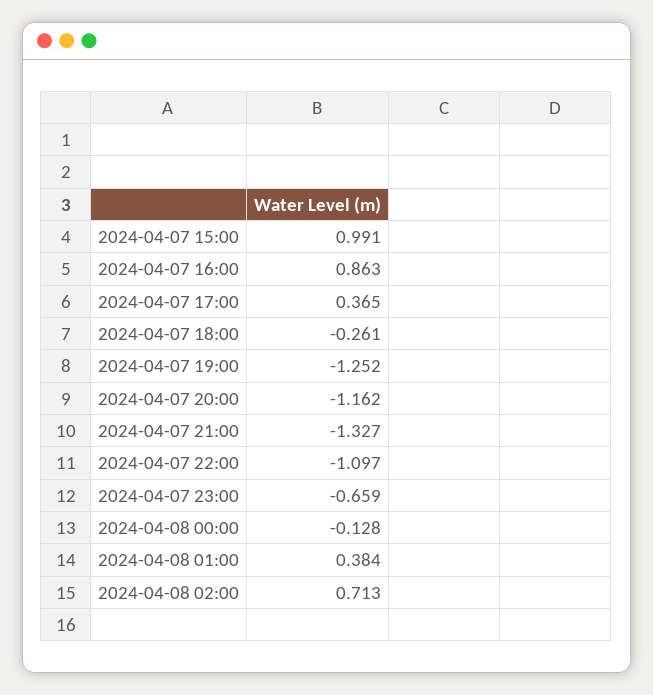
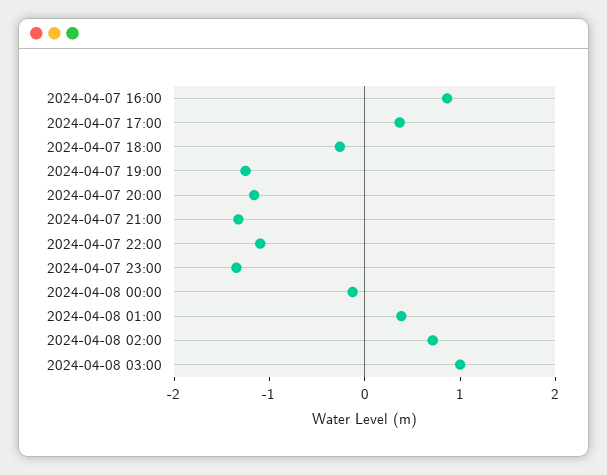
2024-04-07 15:00: 0.991 -> none
2024-04-07 23:00: -0.659 -> -1.4
2024-04-08 03:00: none -> 1

